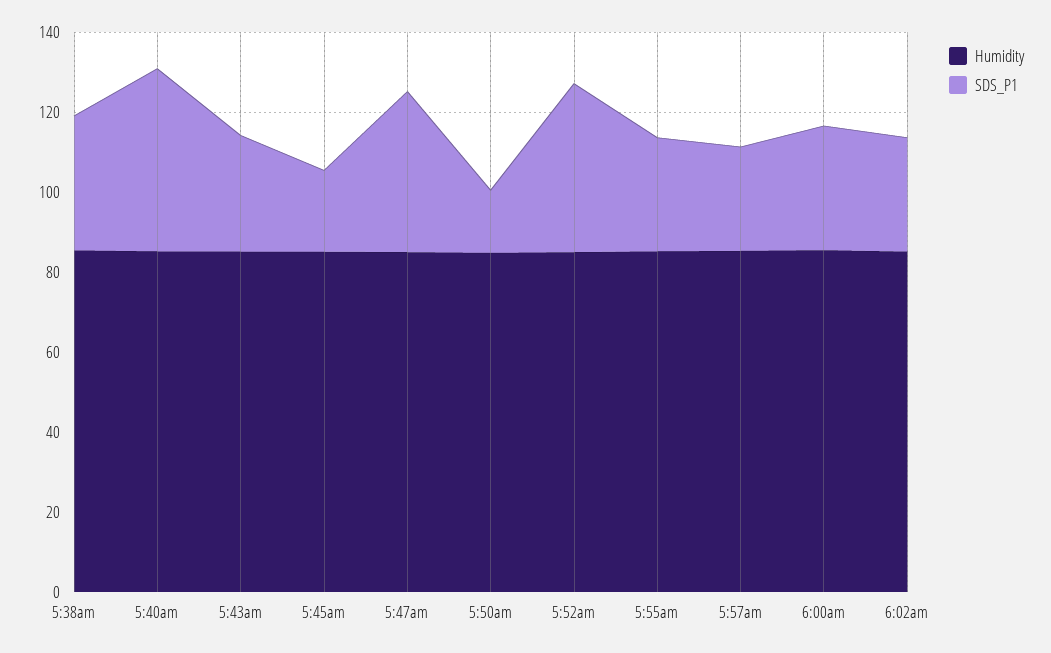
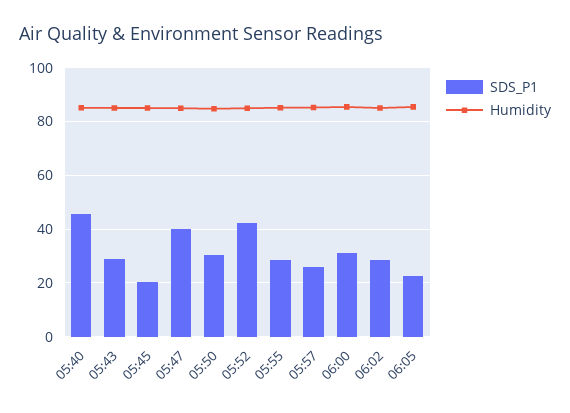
Humidity, 5:38am: 85 -> none
SDS_P1, 5:38am: 35 -> none
SDS_P1, 5:50am: 15 -> 30
SDS_P1, 06:05: none -> 22.5
Humidity, 06:05: none -> 85

